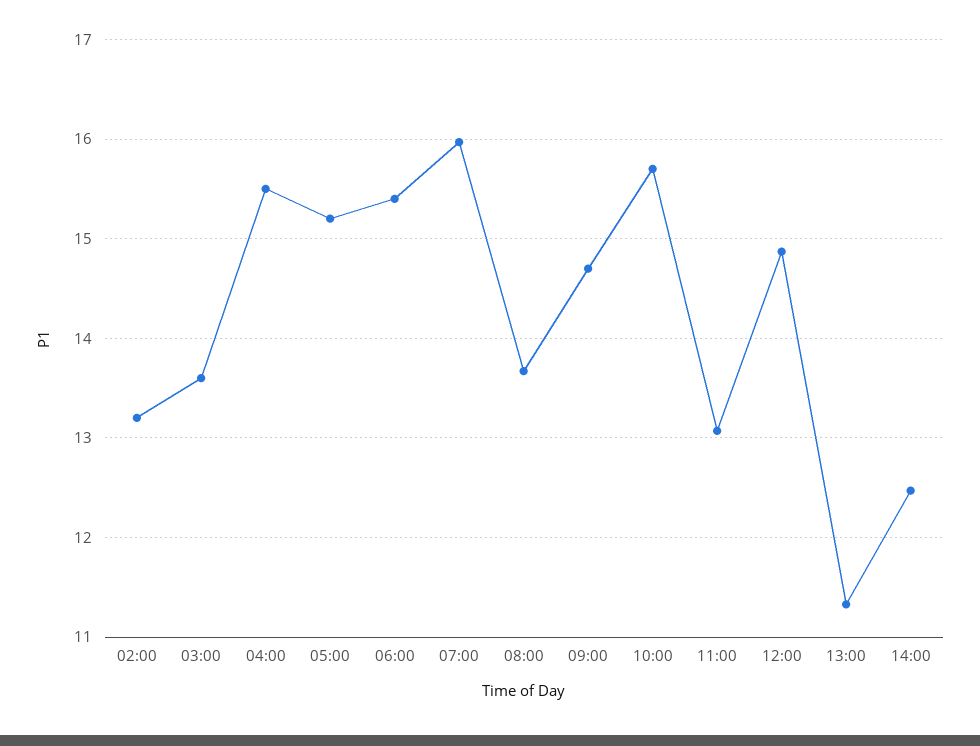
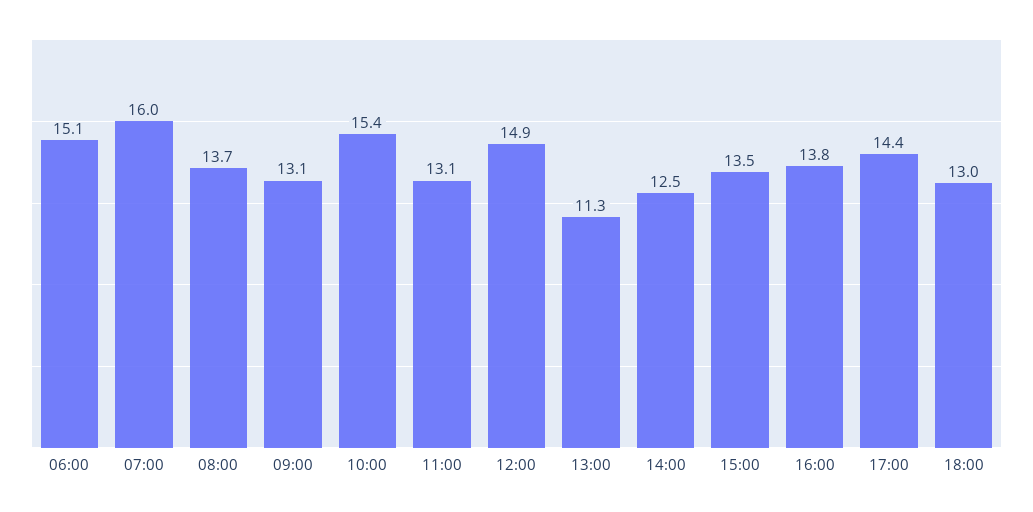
02:00: 13.2 -> none
03:00: 13.6 -> none
04:00: 15.5 -> none
05:00: 15.2 -> none
06:00: 15.4 -> 15.1
09:00: 14.7 -> 13.1
10:00: 15.7 -> 15.4
15:00: none -> 13.5
16:00: none -> 13.8
17:00: none -> 14.4
18:00: none -> 13

